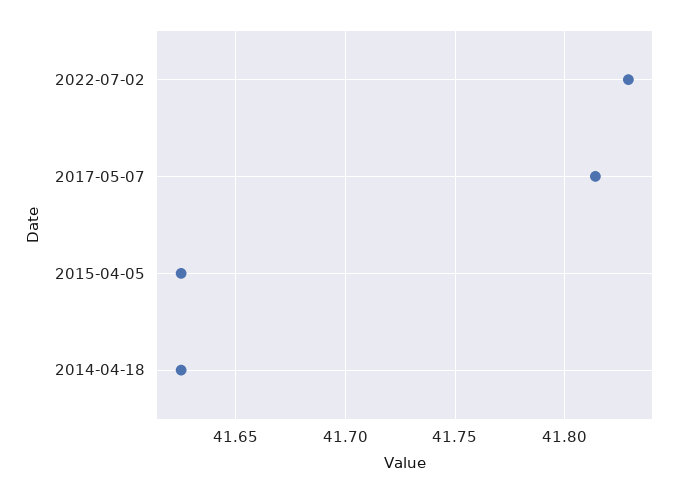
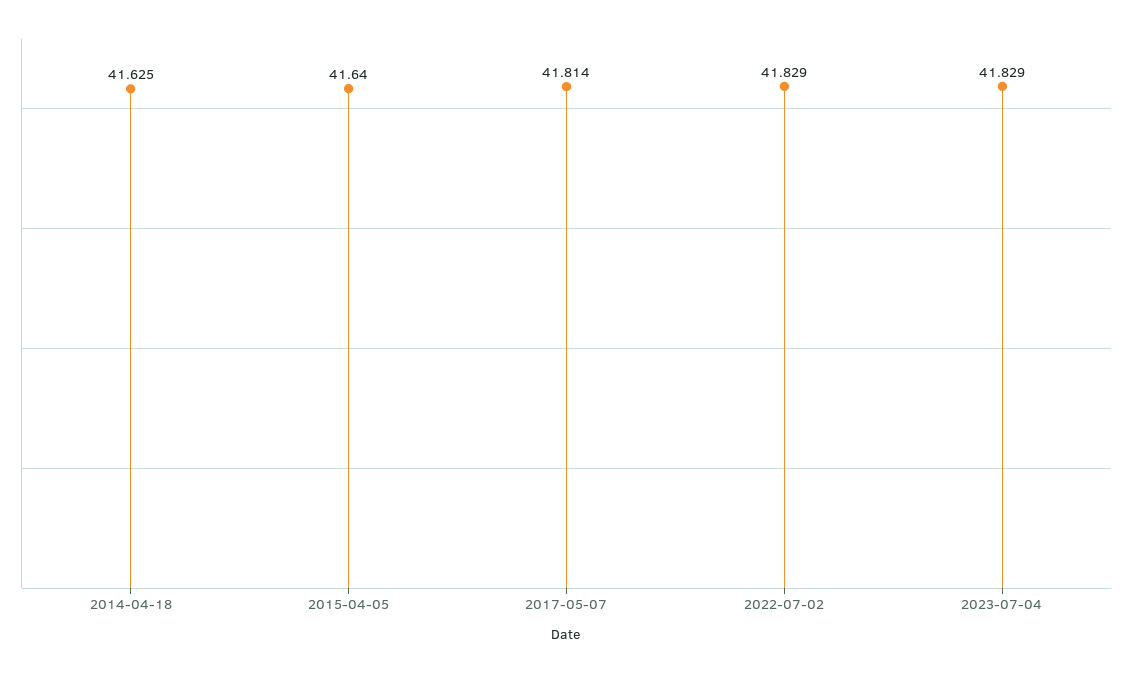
2015-04-05: 41.625 -> 41.64
2023-07-04: none -> 41.829

